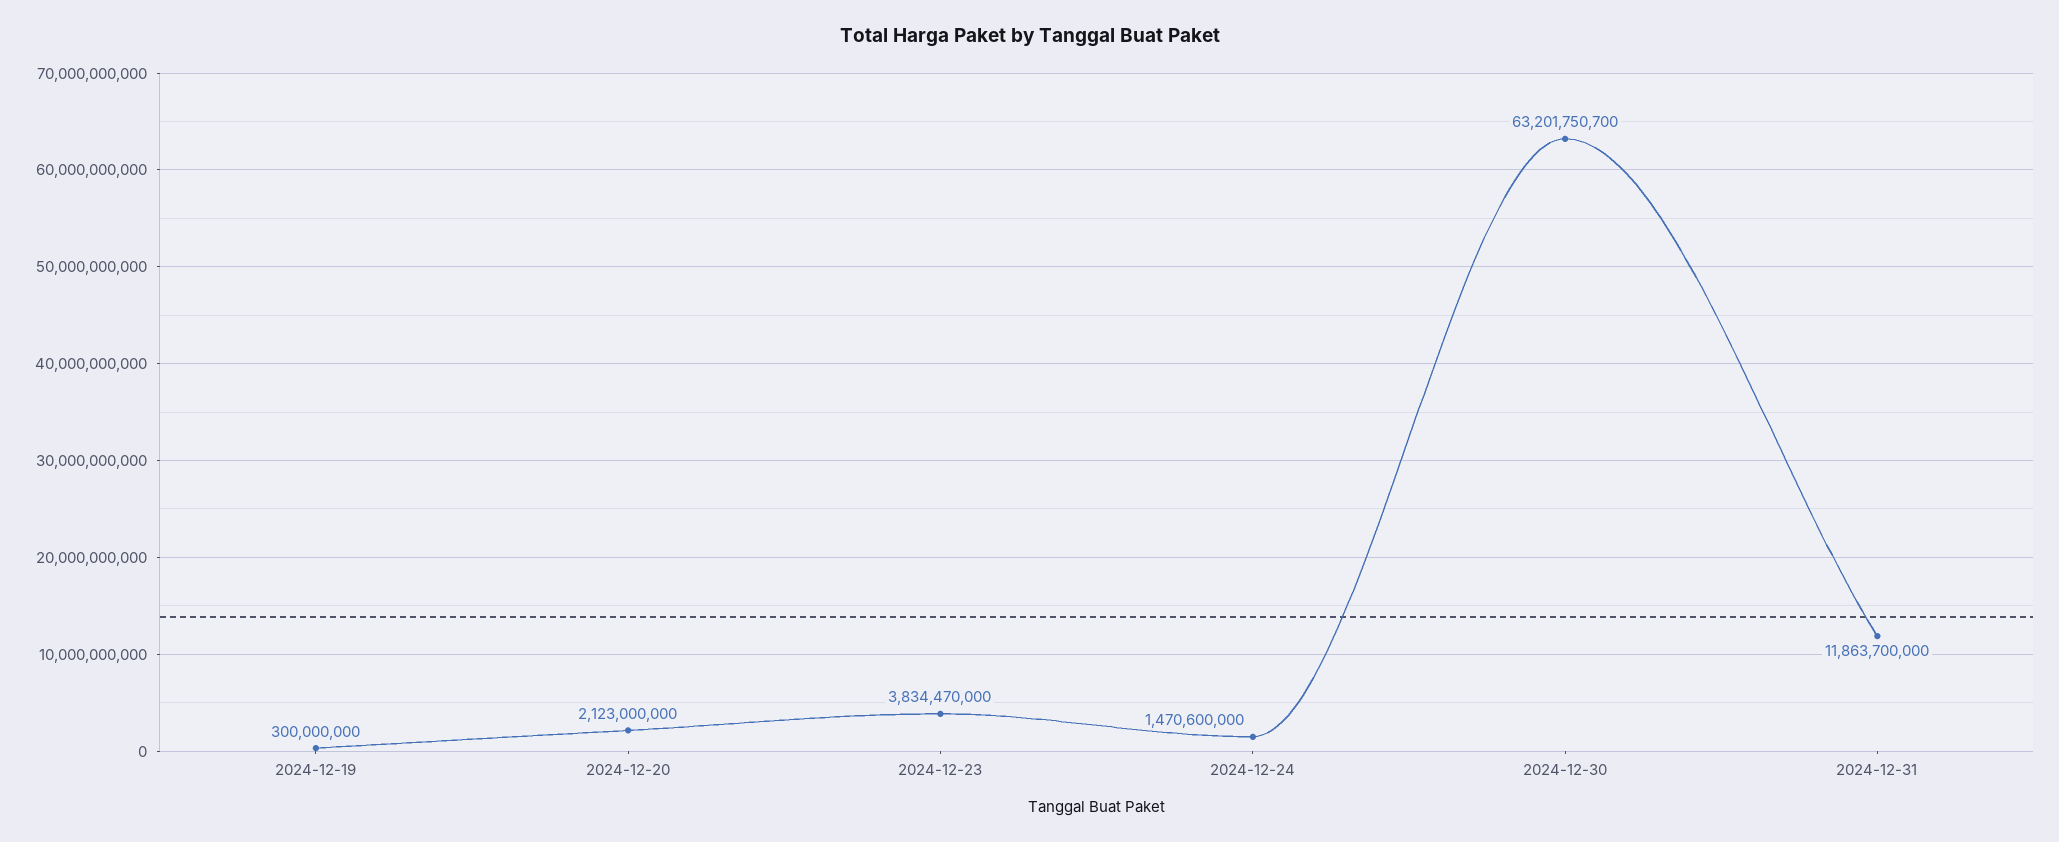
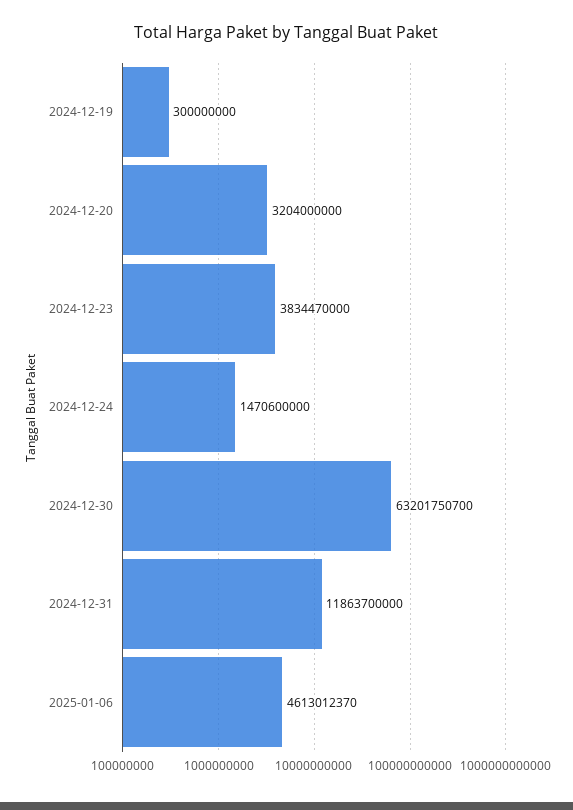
2024-12-20: 2123000000 -> 3204000000
2025-01-06: none -> 4613012370

